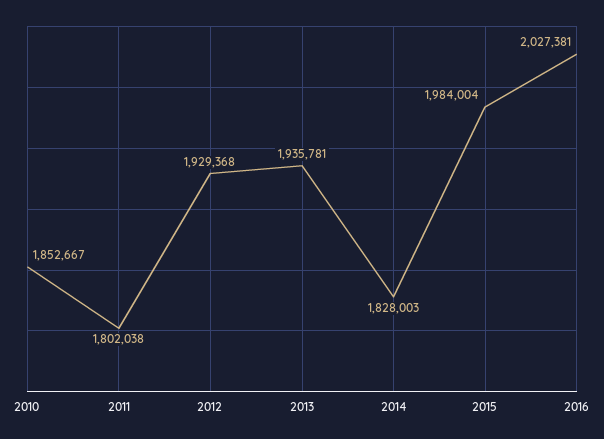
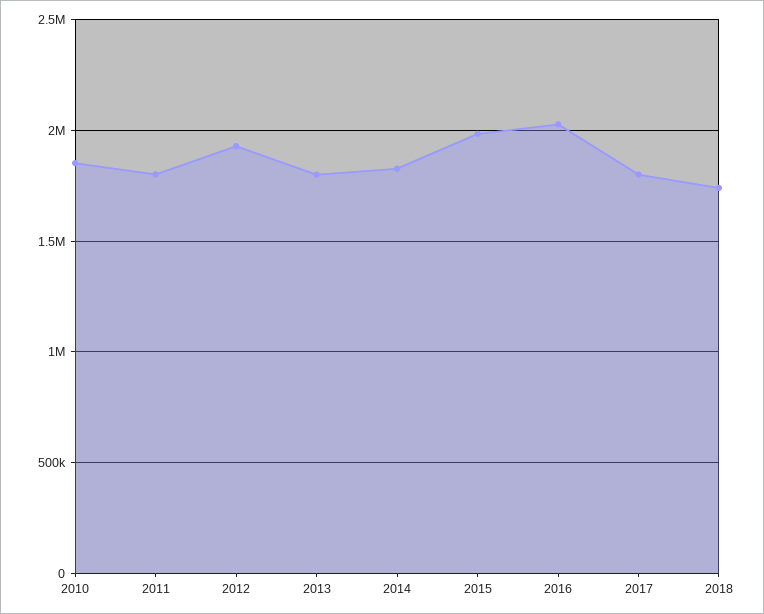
2013: 1935781 -> 1800000
2017: none -> 1800000
2018: none -> 1750000

